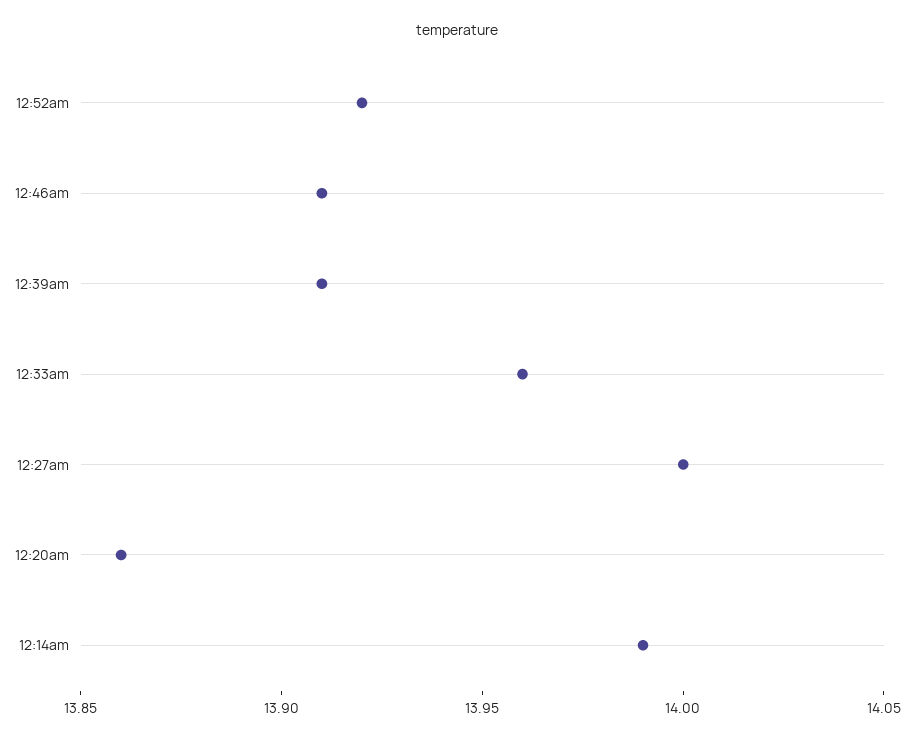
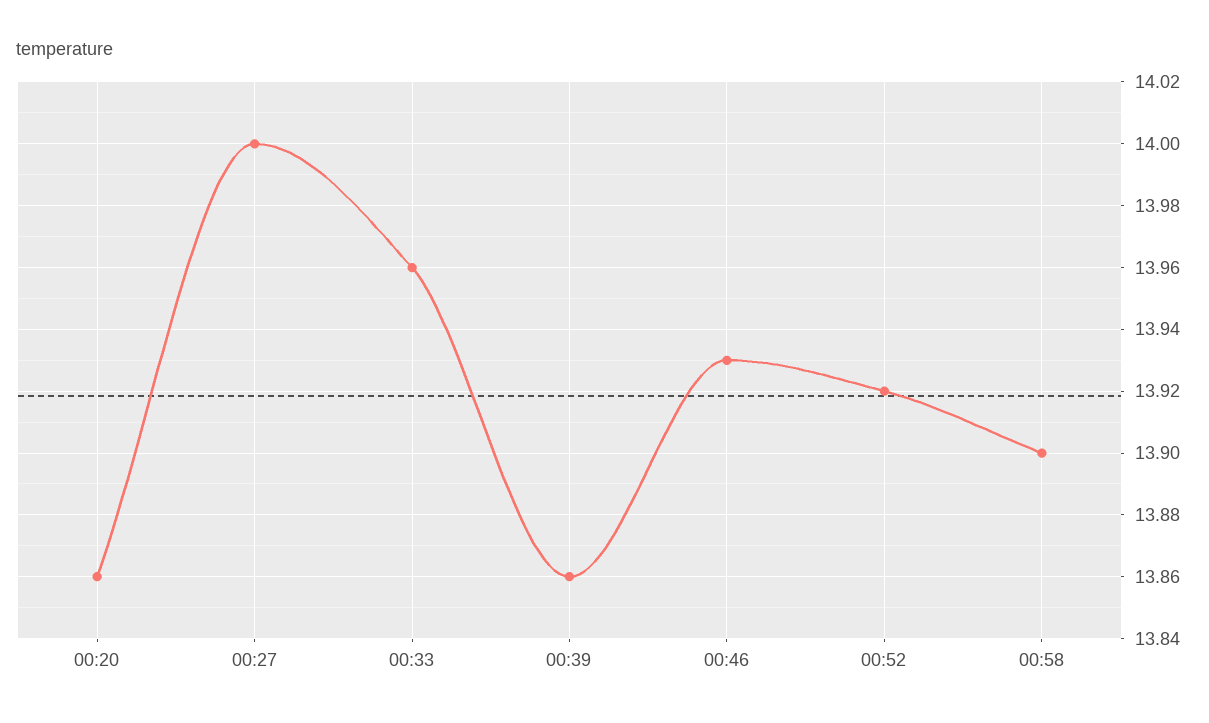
12:46am: 13.91 -> 13.93
12:39am: 13.91 -> 13.86
12:14am: 13.99 -> none
00:58: none -> 13.9

